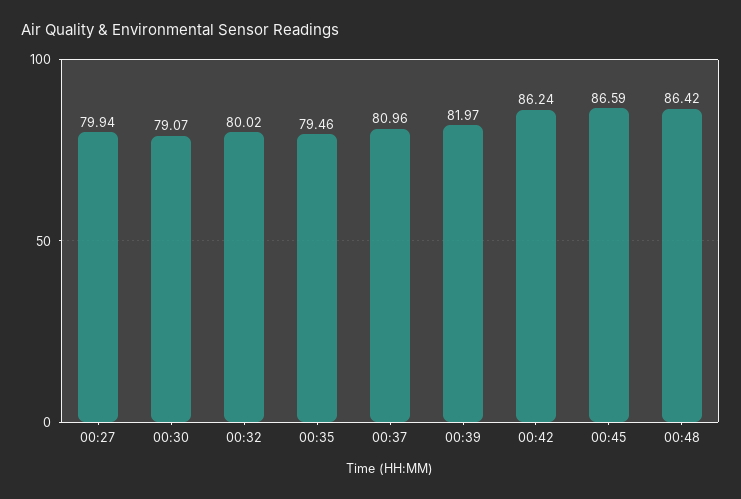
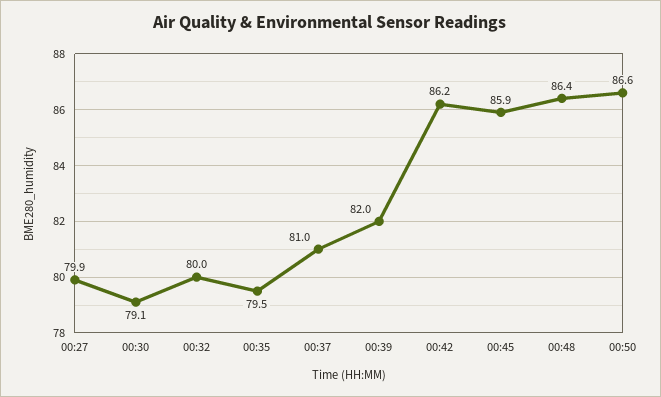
00:45: 86.59 -> 85.9
00:50: none -> 86.6

